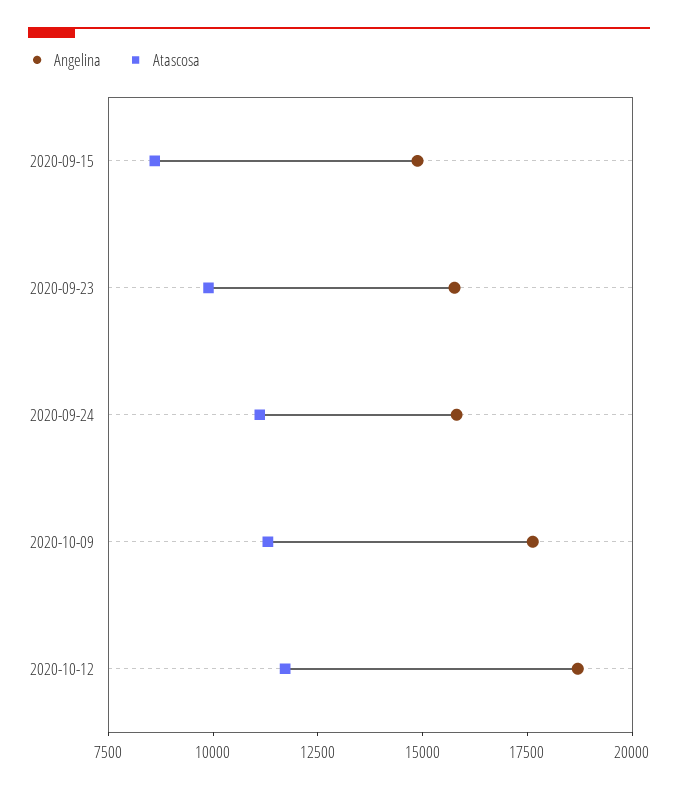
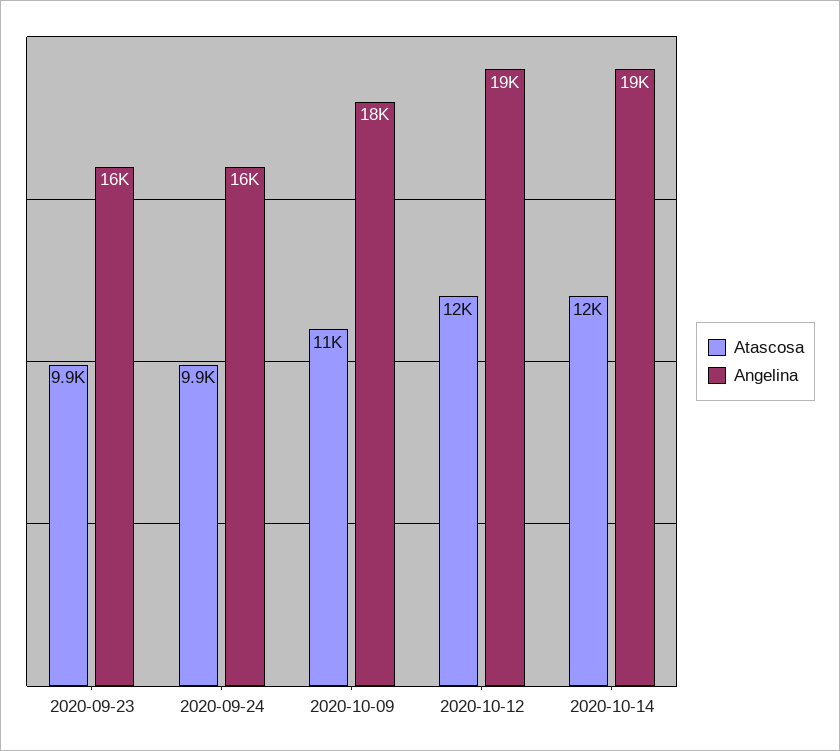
Angelina, 2020-09-15: 15000 -> none
Atascosa, 2020-09-15: 8500 -> none
Atascosa, 2020-09-24: 11000 -> 9900
Atascosa, 2020-10-14: none -> 12000
Angelina, 2020-10-14: none -> 19000

